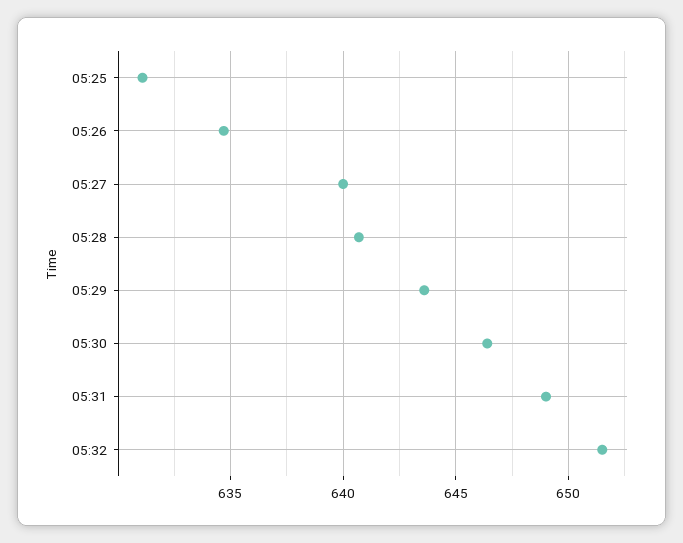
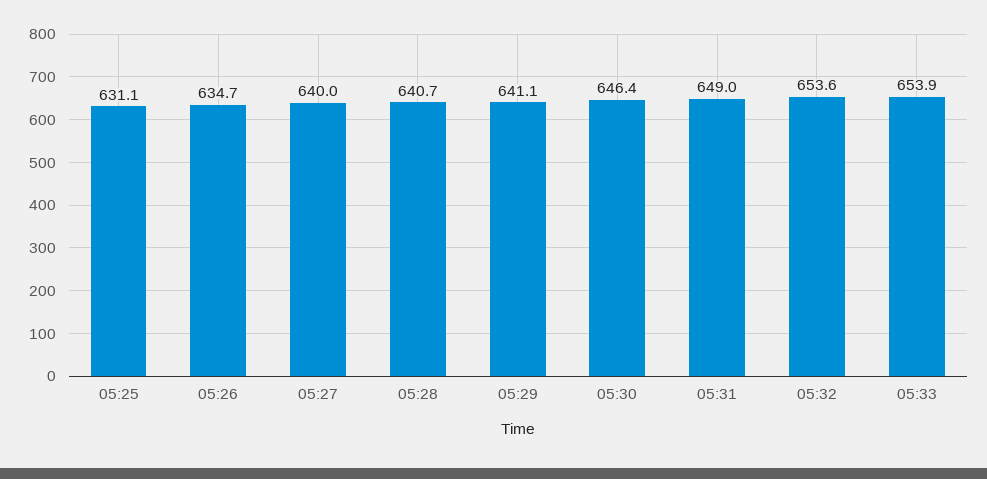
05:29: 643.5 -> 641.1
05:32: 651.5 -> 653.6
05:33: none -> 653.9

